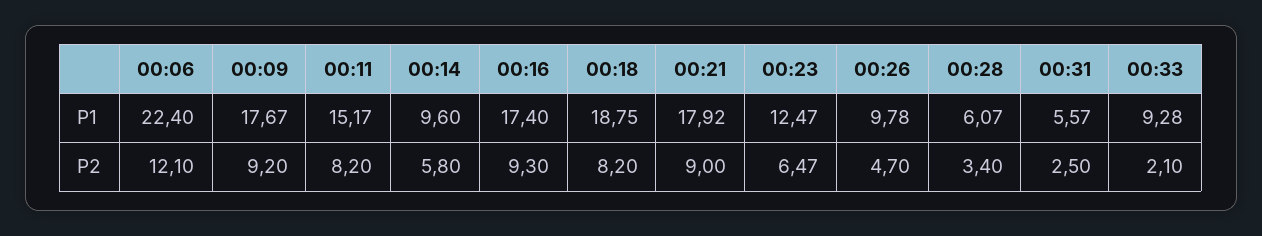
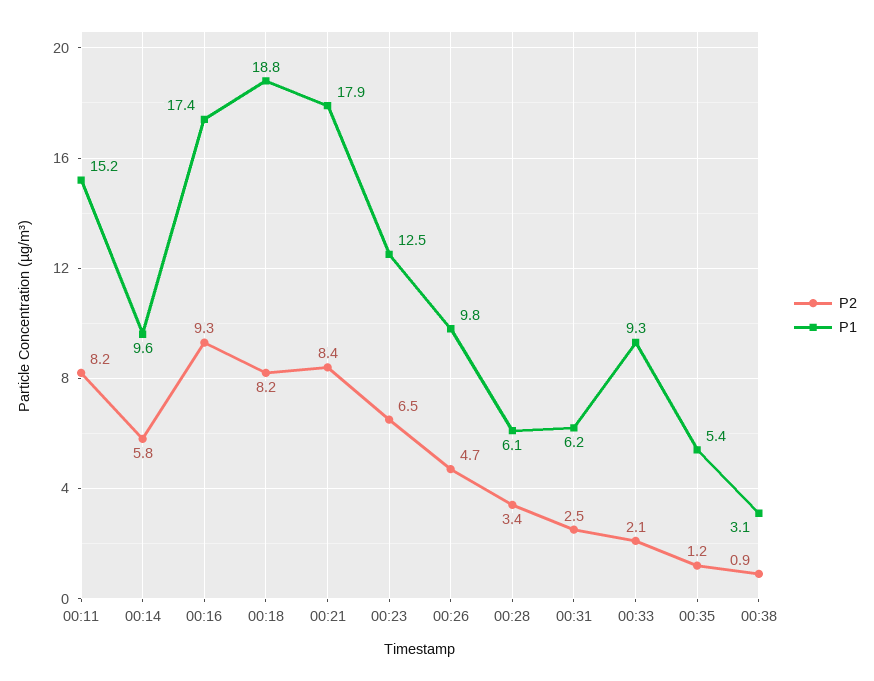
P1, 00:06: 22.4 -> none
P1, 00:09: 17.67 -> none
P1, 00:31: 5.57 -> 6.2
P2, 00:06: 12.1 -> none
P2, 00:09: 9.2 -> none
P2, 00:21: 9 -> 8.4
P2, 00:35: none -> 1.2
P1, 00:35: none -> 5.4
P2, 00:38: none -> 0.9
P1, 00:38: none -> 3.1

